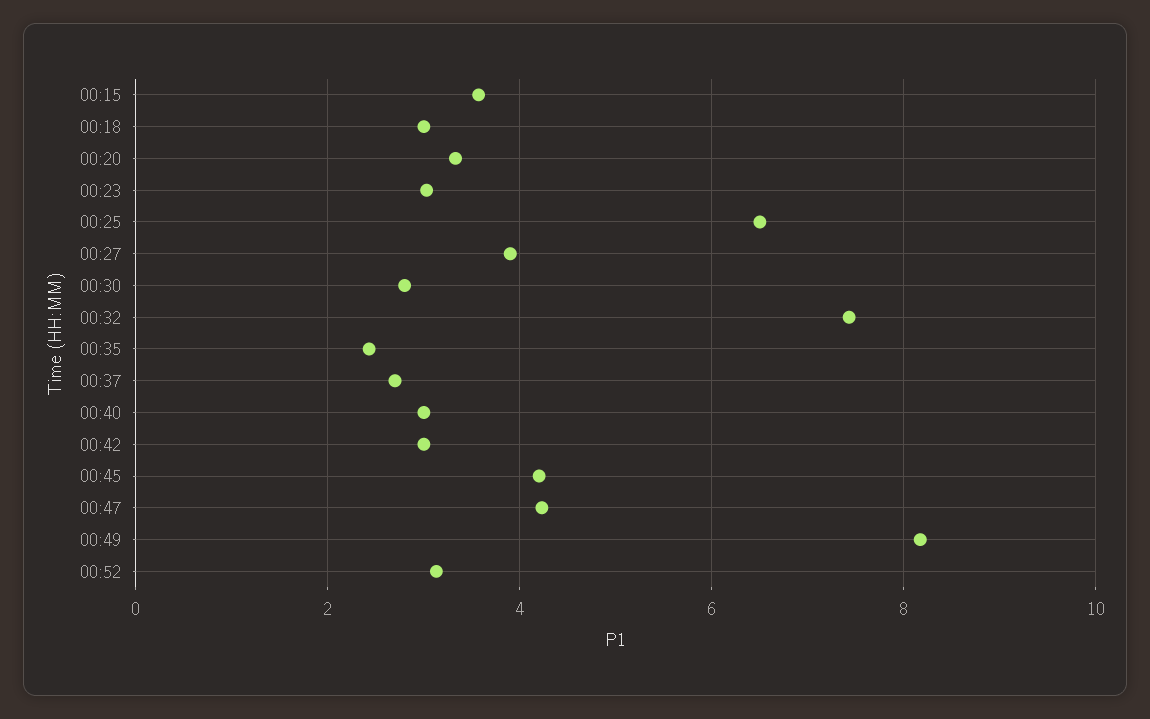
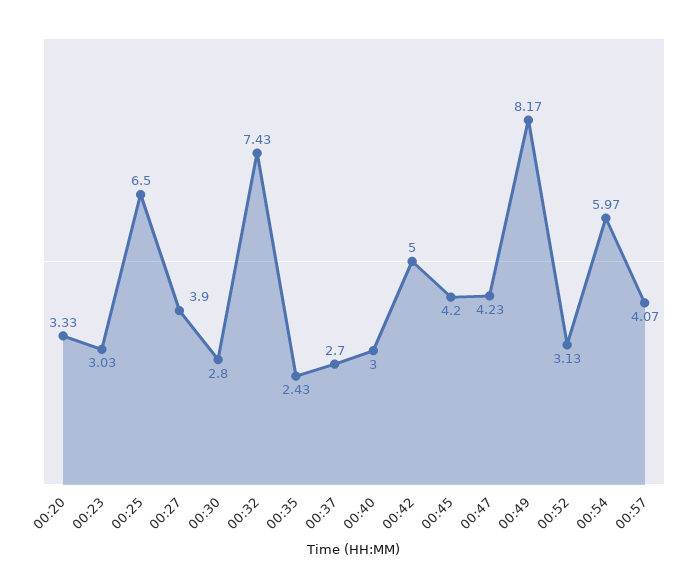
00:15: 3.6 -> none
00:18: 3 -> none
00:42: 3 -> 5
00:54: none -> 5.97
00:57: none -> 4.07

